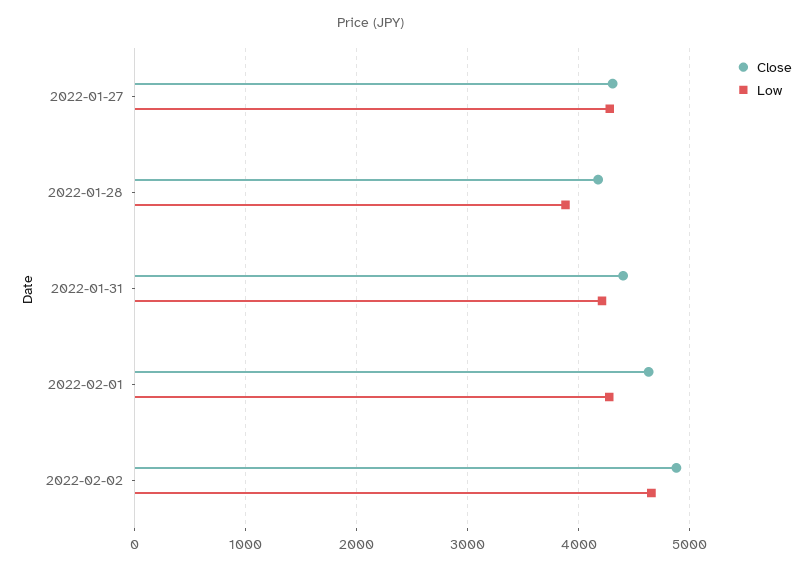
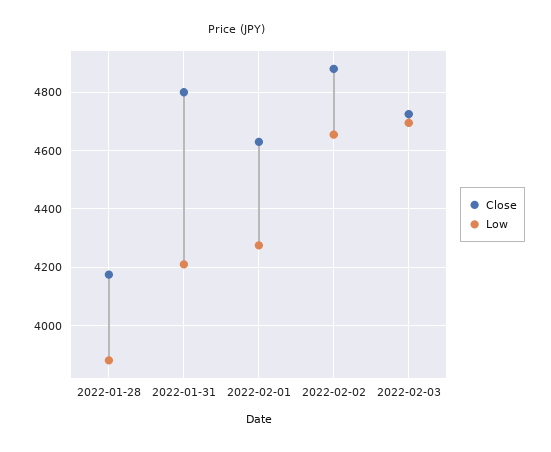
Close, 2022-01-27: 4300 -> none
Low, 2022-01-27: 4300 -> none
Close, 2022-01-31: 4400 -> 4800
Close, 2022-02-03: none -> 4725
Low, 2022-02-03: none -> 4700

